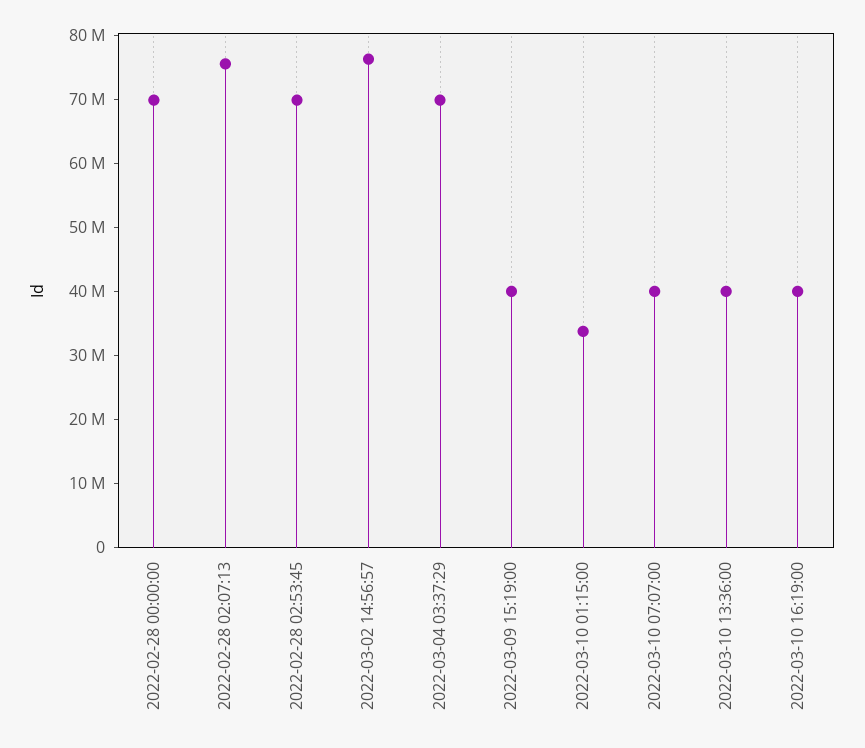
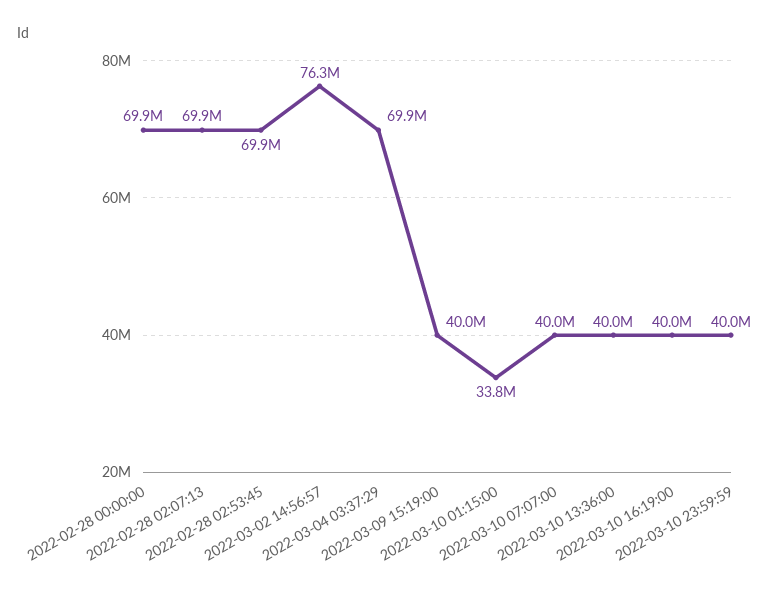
2022-02-28 02:07:13: 76000000 -> 69900000
2022-03-10 23:59:59: none -> 40000000

